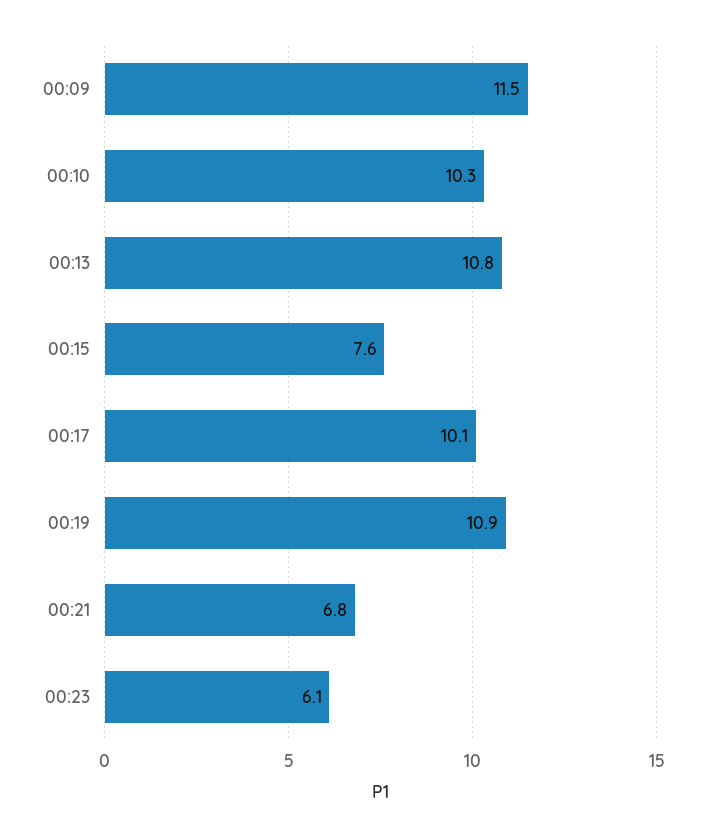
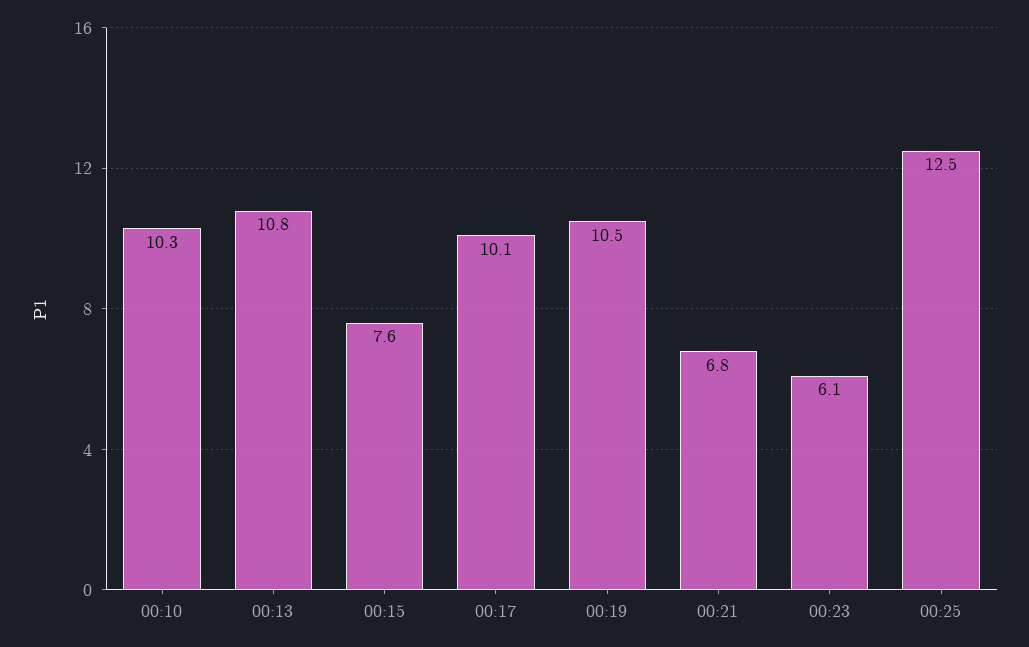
00:09: 11.5 -> none
00:19: 10.9 -> 10.5
00:25: none -> 12.5

